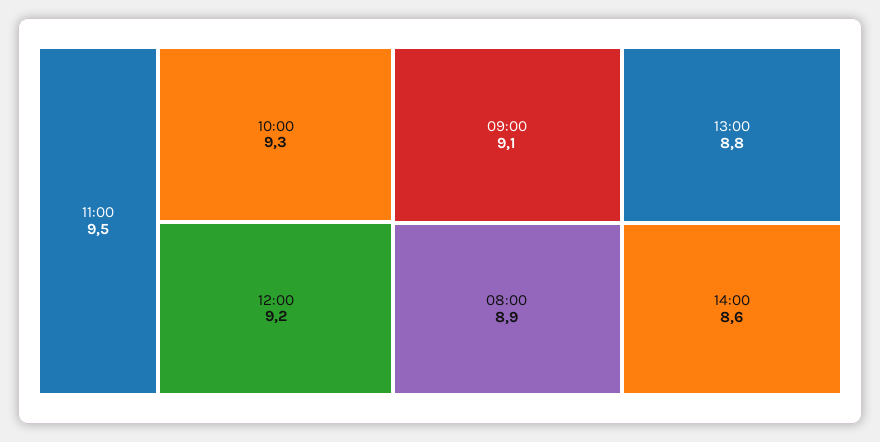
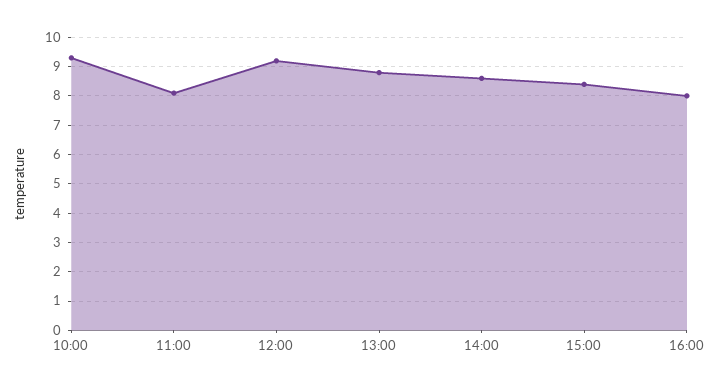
11:00: 9.5 -> 8
09:00: 9.1 -> none
08:00: 8.9 -> none
15:00: none -> 8.5
16:00: none -> 8

